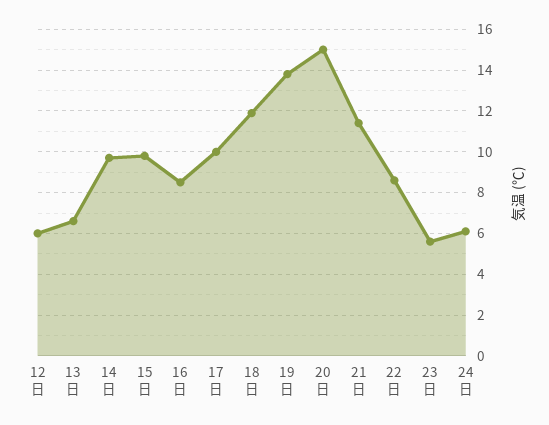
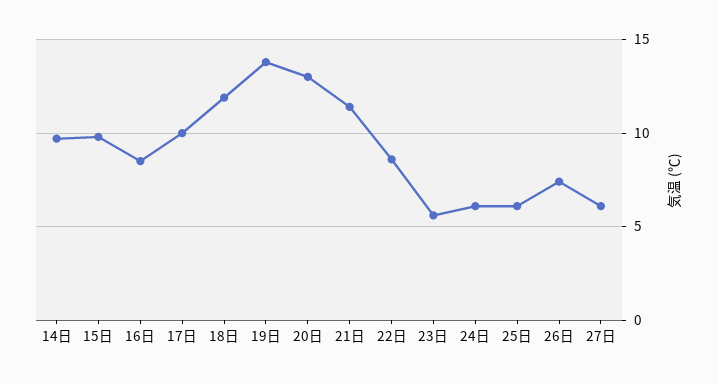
12日: 6 -> none
13日: 6.5 -> none
20日: 15 -> 13
25日: none -> 6
26日: none -> 7.5
27日: none -> 6

